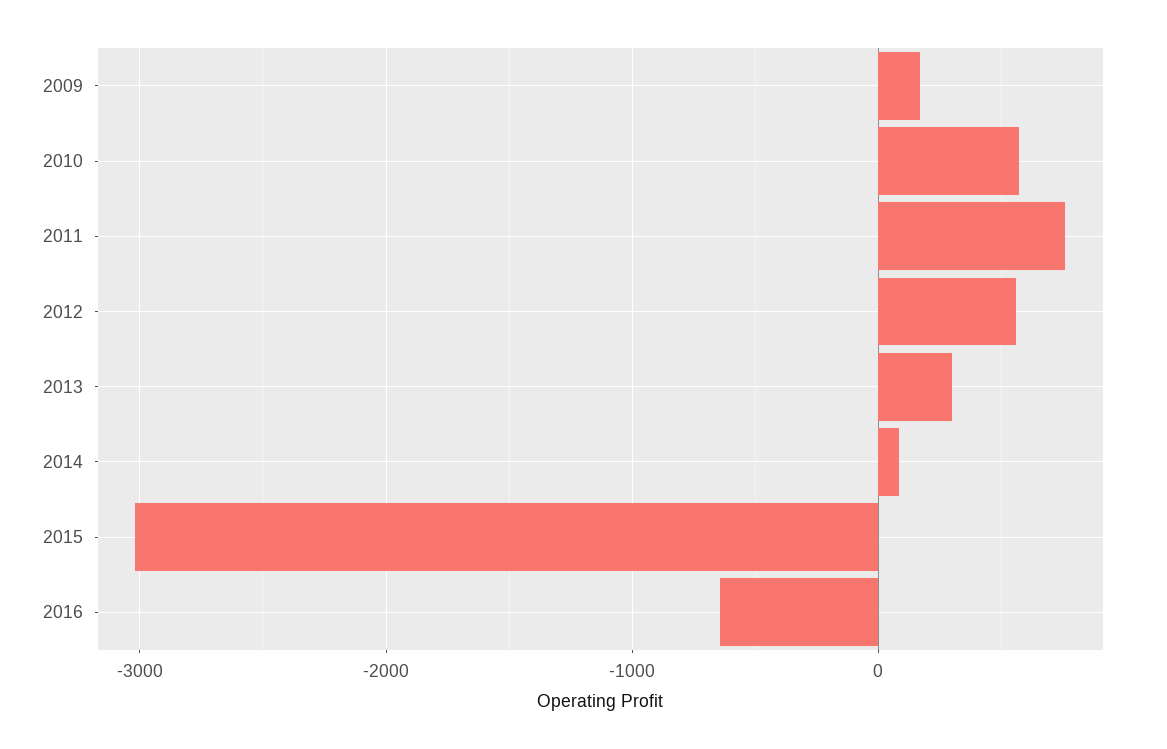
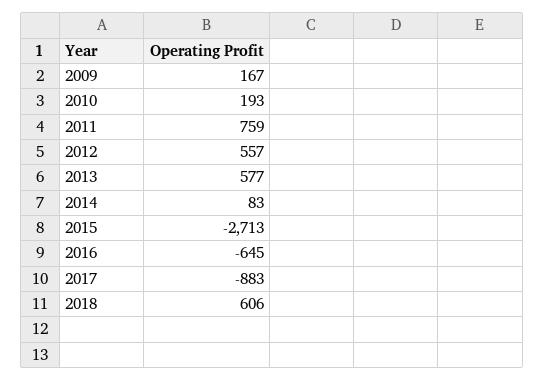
2010: 600 -> 193
2013: 300 -> 577
2015: -3000 -> -2713
2017: none -> -883
2018: none -> 606

